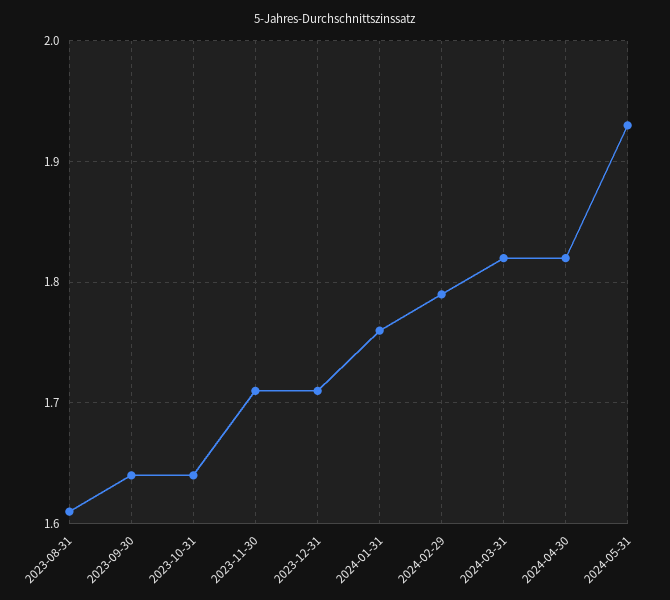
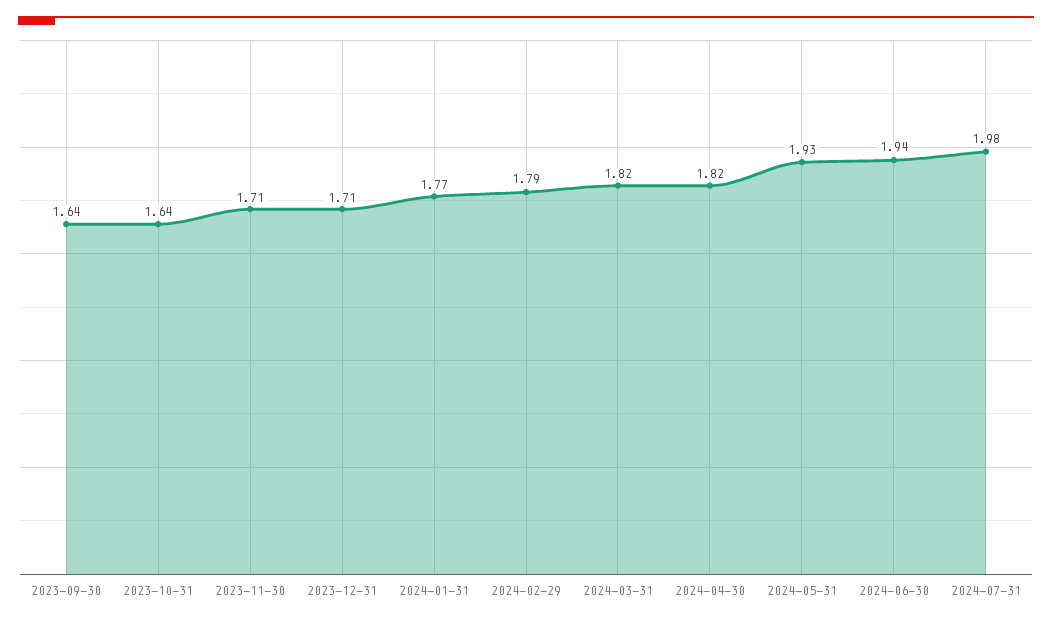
2023-08-31: 1.61 -> none
2024-01-31: 1.76 -> 1.77
2024-06-30: none -> 1.94
2024-07-31: none -> 1.98

